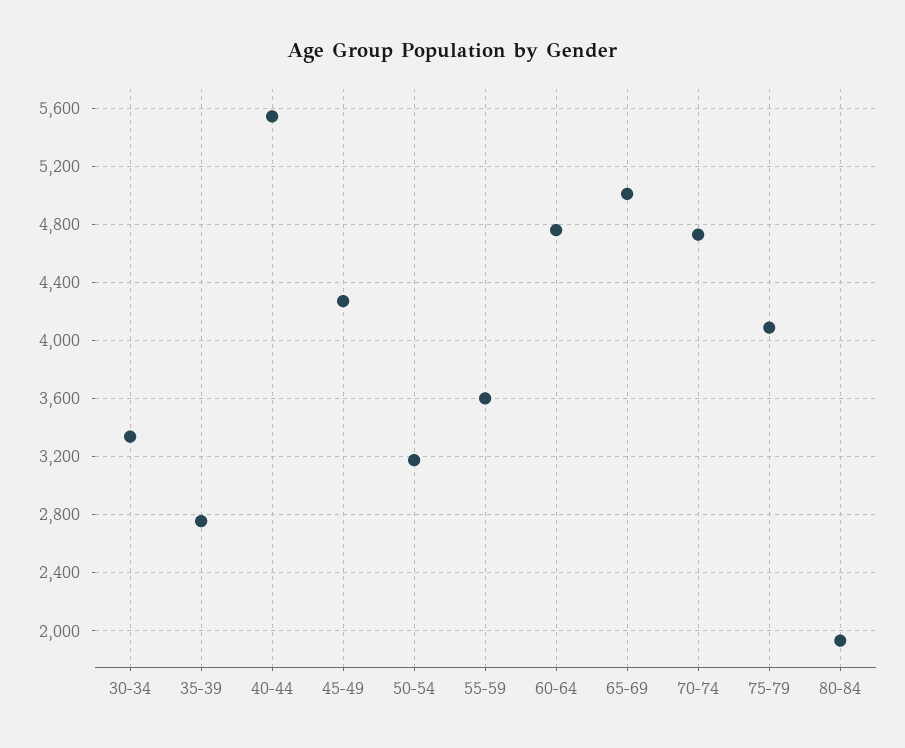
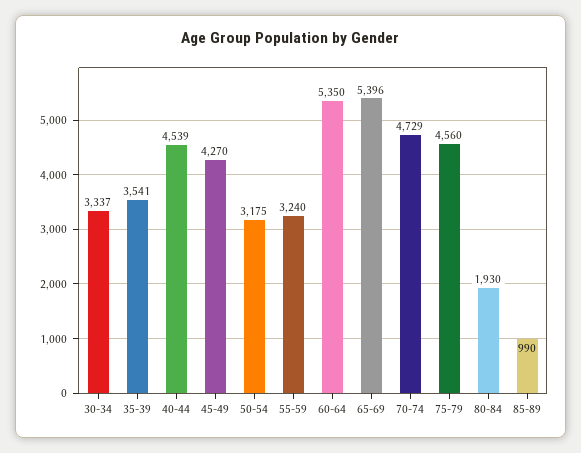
35-39: 2750 -> 3541
40-44: 5550 -> 4539
55-59: 3600 -> 3240
60-64: 4750 -> 5350
65-69: 5000 -> 5396
75-79: 4100 -> 4560
85-89: none -> 990

